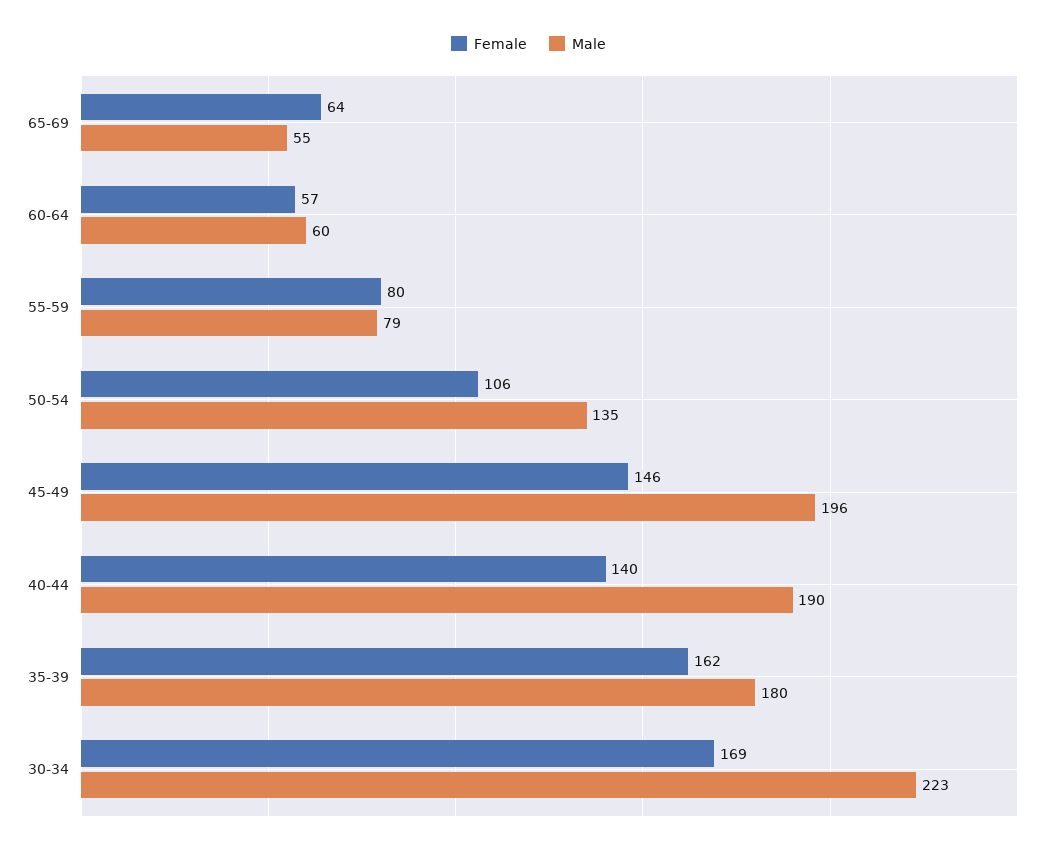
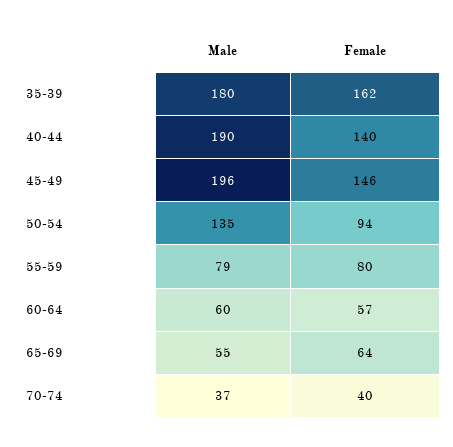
Female, 50-54: 106 -> 94
Female, 30-34: 169 -> none
Male, 30-34: 223 -> none
Male, 70-74: none -> 37
Female, 70-74: none -> 40

